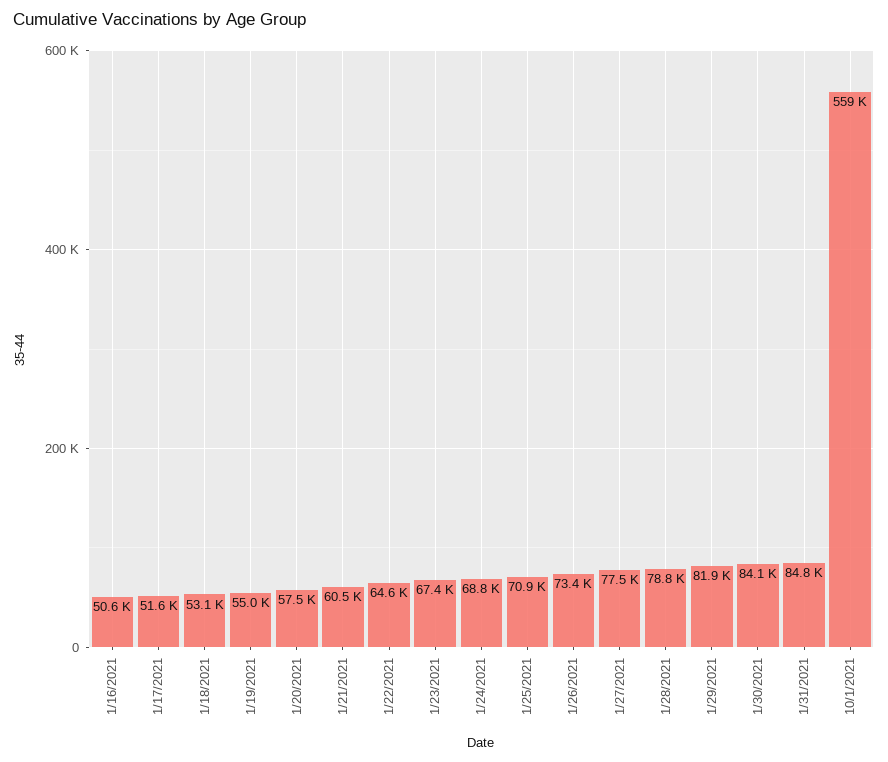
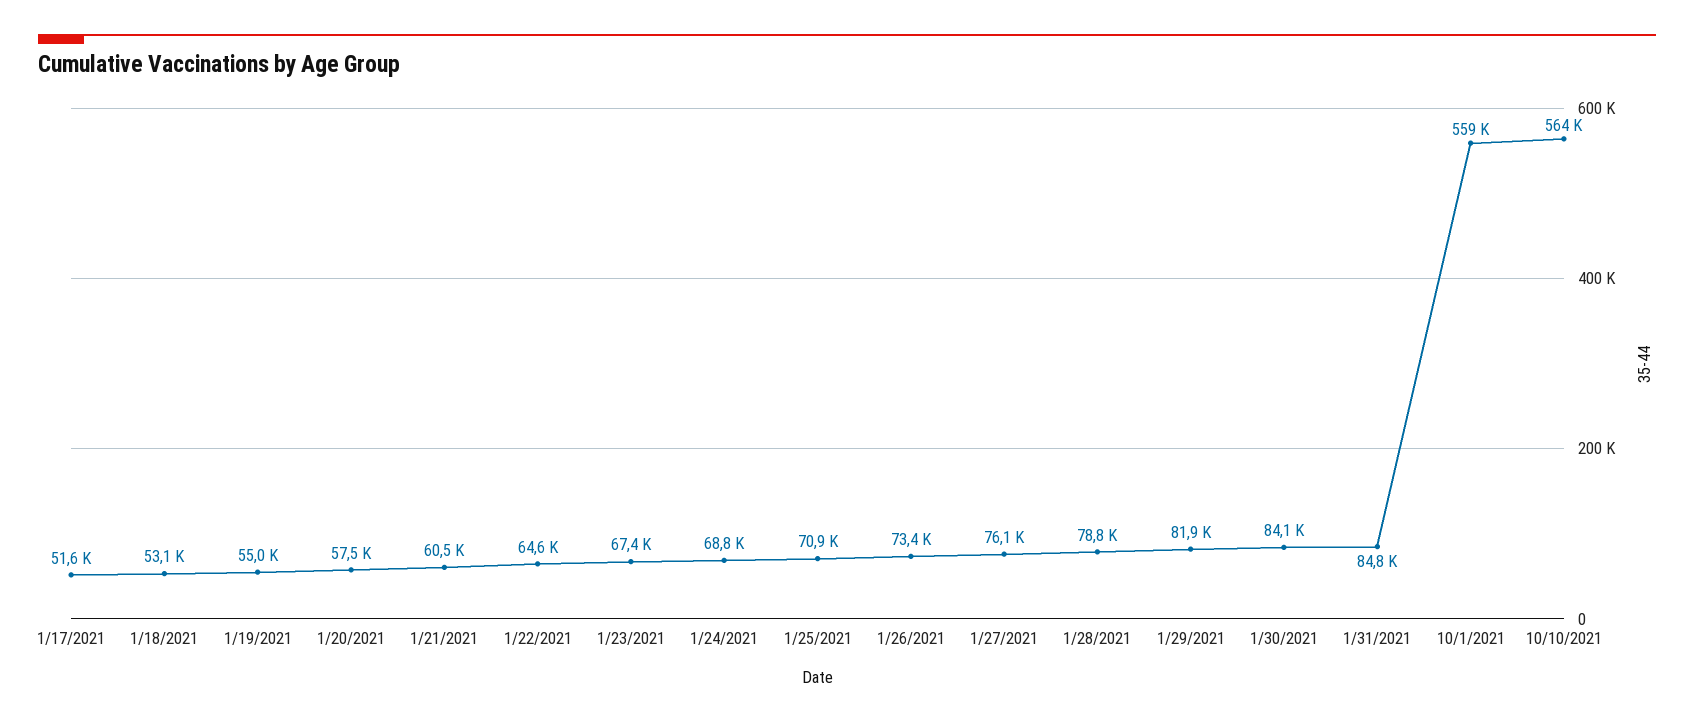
1/16/2021: 50600 -> none
1/27/2021: 77500 -> 76100
10/10/2021: none -> 564000

